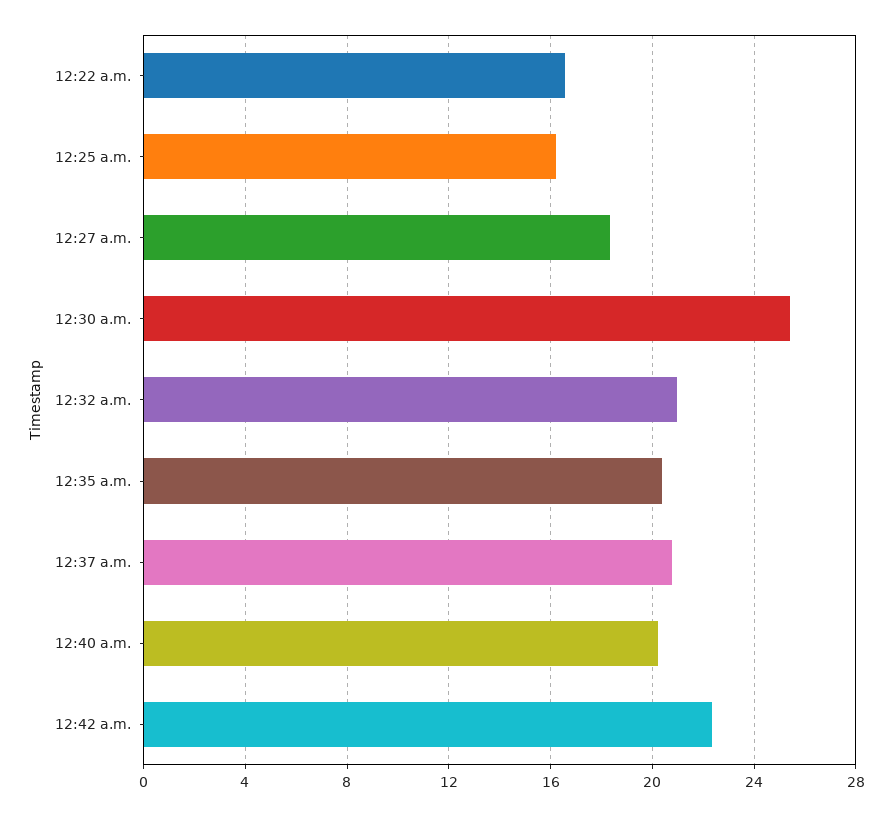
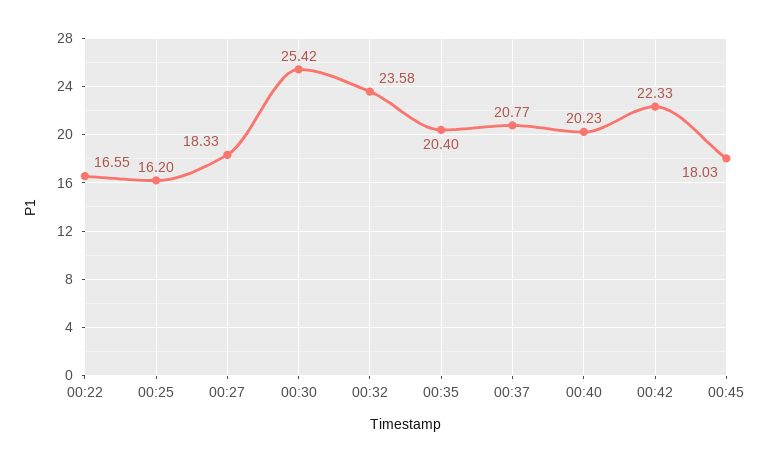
12:32 a.m.: 21 -> 23.58
00:45: none -> 18.03

